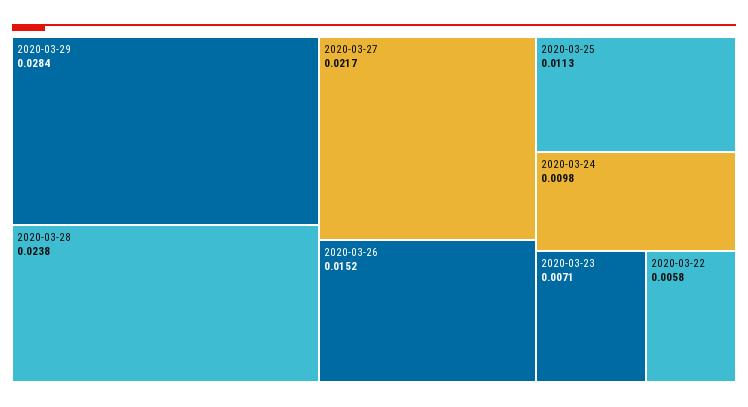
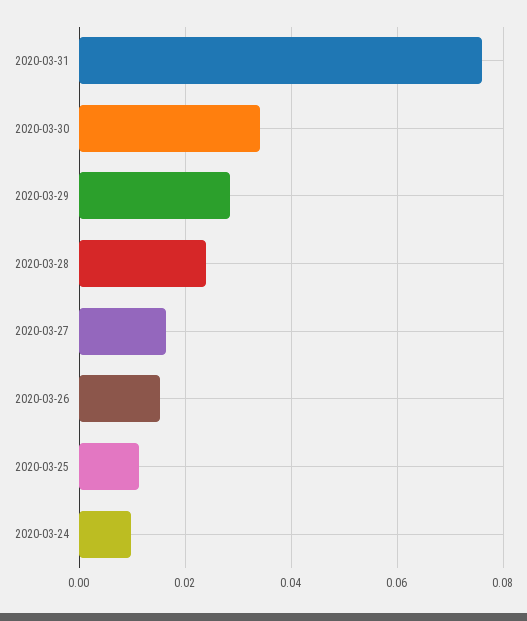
2020-03-27: 0.0217 -> 0.016
2020-03-23: 0.0071 -> none
2020-03-22: 0.0058 -> none
2020-03-31: none -> 0.076
2020-03-30: none -> 0.034

